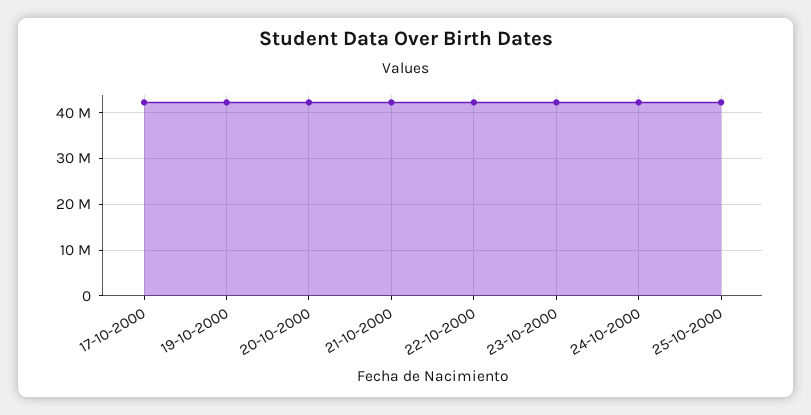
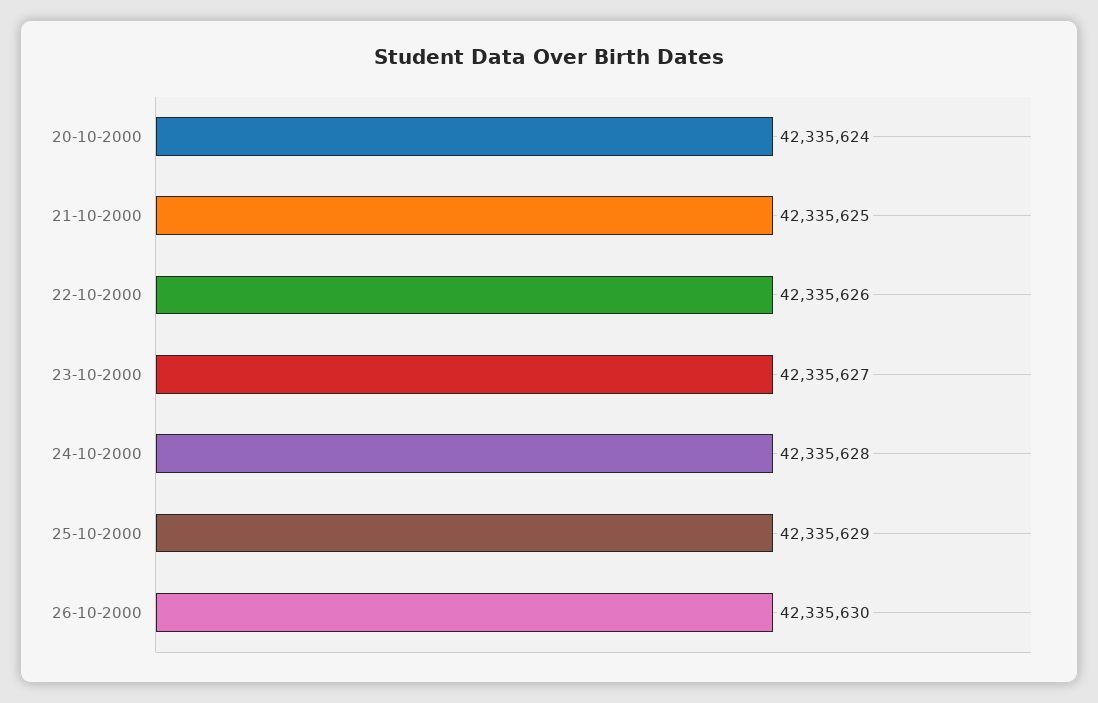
17-10-2000: 42000000 -> none
19-10-2000: 42000000 -> none
26-10-2000: none -> 42335630

